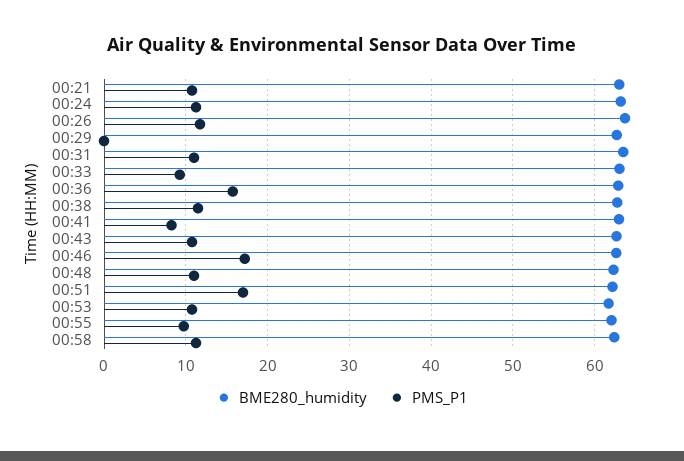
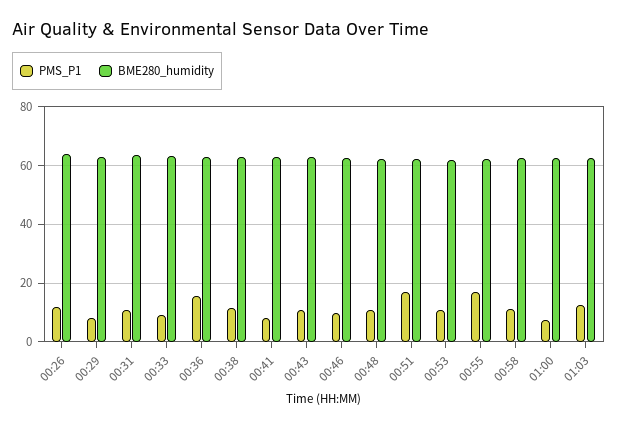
BME280_humidity, 00:21: 63 -> none
PMS_P1, 00:21: 11 -> none
BME280_humidity, 00:24: 63 -> none
PMS_P1, 00:24: 11 -> none
PMS_P1, 00:29: 0 -> 7.5
PMS_P1, 00:46: 17 -> 10
PMS_P1, 00:55: 10 -> 17.5
PMS_P1, 01:00: none -> 7.5
BME280_humidity, 01:00: none -> 62.5
PMS_P1, 01:03: none -> 12.5
BME280_humidity, 01:03: none -> 62.5

